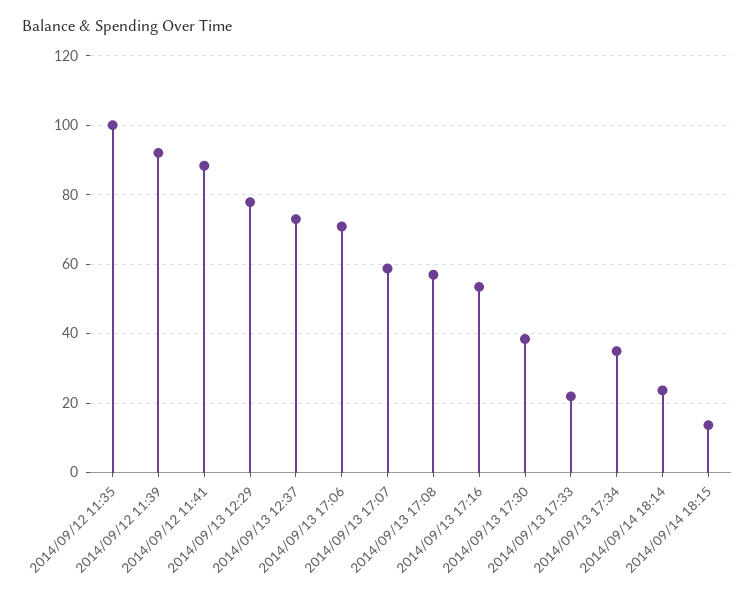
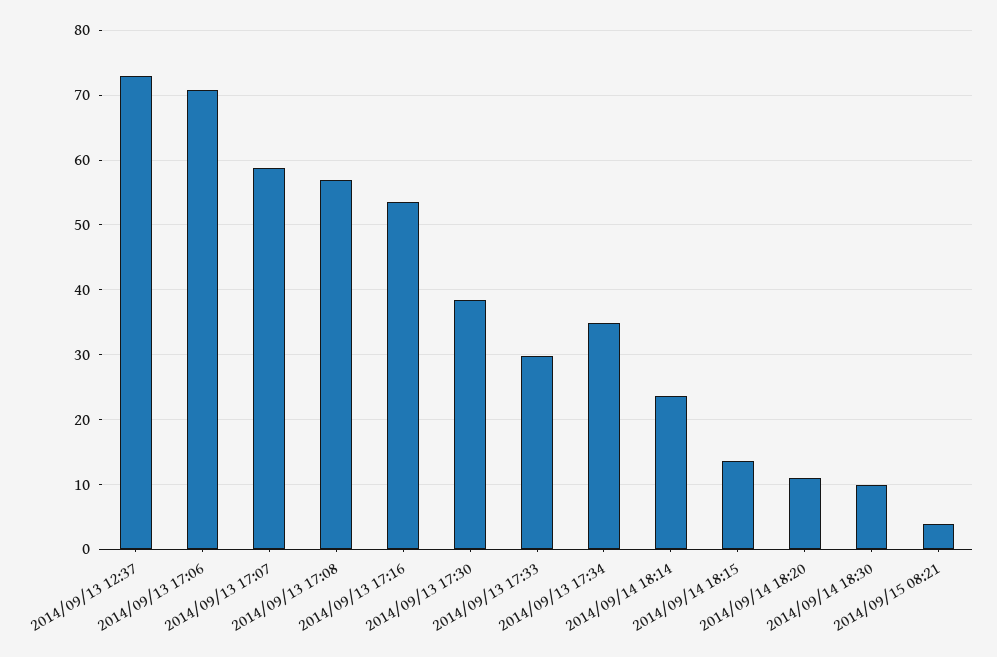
2014/09/12 11:35: 100 -> none
2014/09/12 11:39: 92 -> none
2014/09/12 11:41: 88 -> none
2014/09/13 12:29: 78 -> none
2014/09/13 17:33: 22 -> 30
2014/09/14 18:20: none -> 11
2014/09/14 18:30: none -> 10
2014/09/15 08:21: none -> 4

